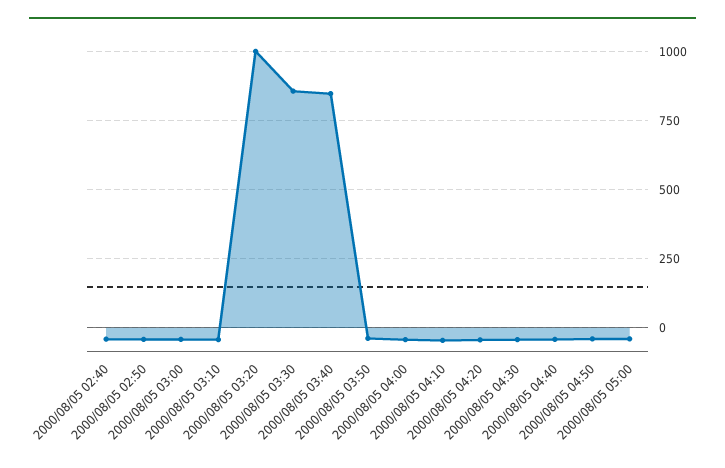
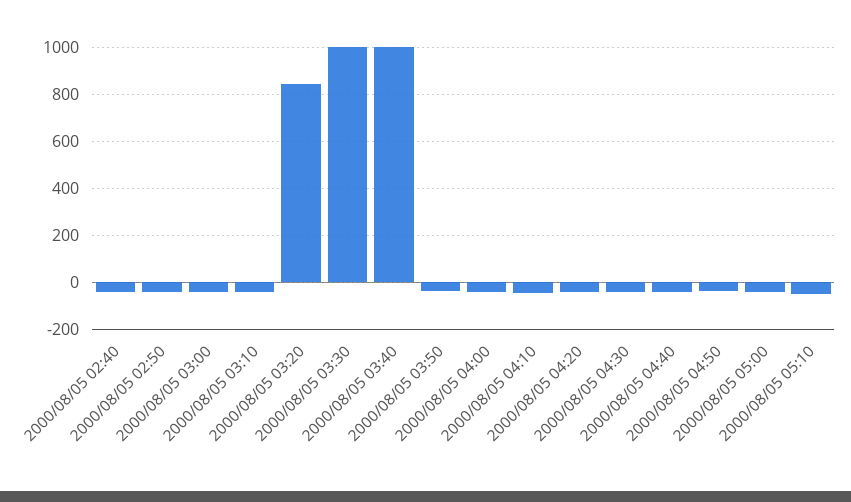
2000/08/05 03:20: 1000 -> 850
2000/08/05 03:30: 850 -> 1000
2000/08/05 03:40: 850 -> 1000
2000/08/05 05:10: none -> -50

